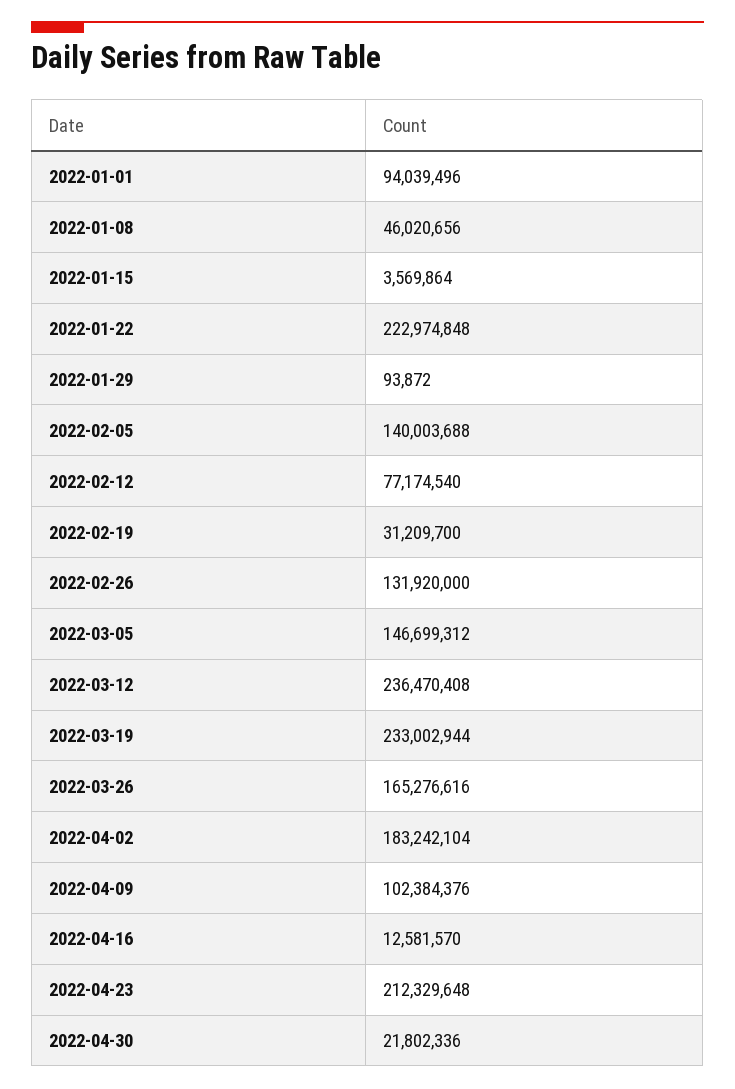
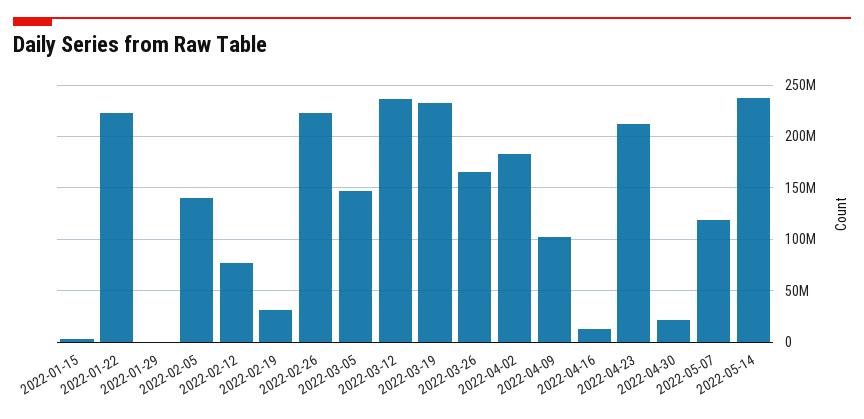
2022-01-01: 94039496 -> none
2022-01-08: 46020656 -> none
2022-02-26: 131920000 -> 220000000
2022-05-07: none -> 120000000
2022-05-14: none -> 240000000

